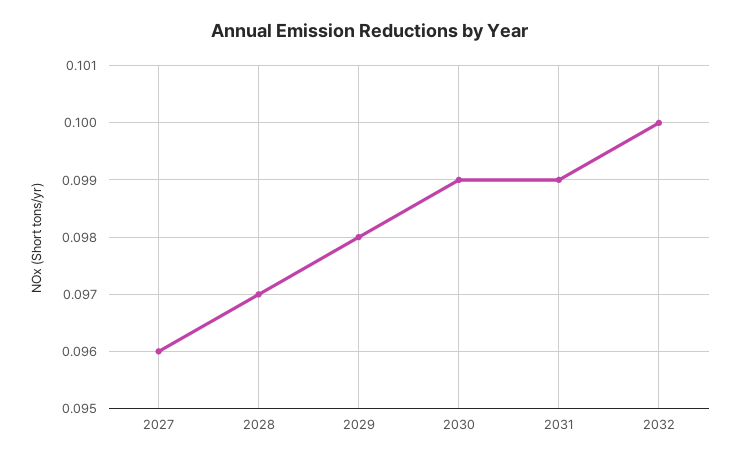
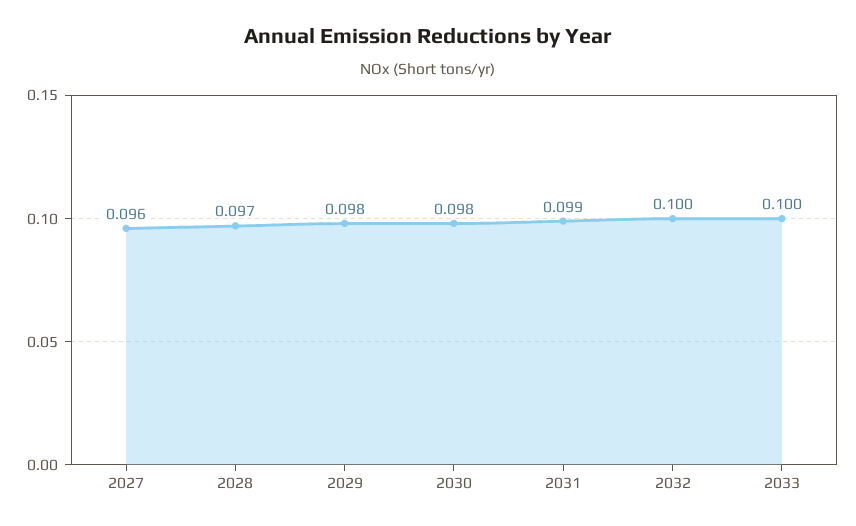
2030: 0.099 -> 0.098
2033: none -> 0.1

